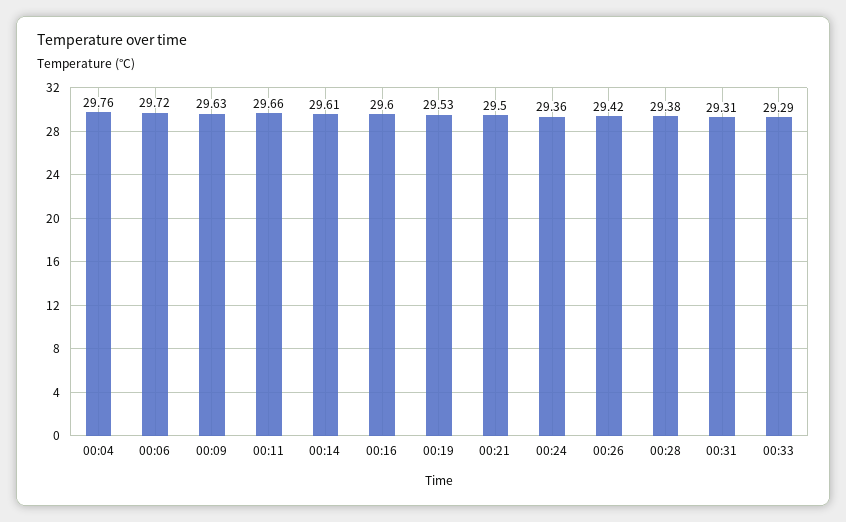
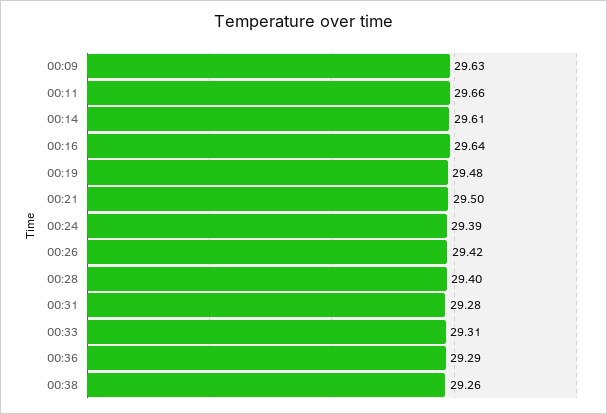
00:04: 29.76 -> none
00:06: 29.72 -> none
00:16: 29.6 -> 29.64
00:19: 29.53 -> 29.48
00:24: 29.36 -> 29.39
00:28: 29.38 -> 29.4
00:31: 29.31 -> 29.28
00:33: 29.29 -> 29.31
00:36: none -> 29.29
00:38: none -> 29.26

